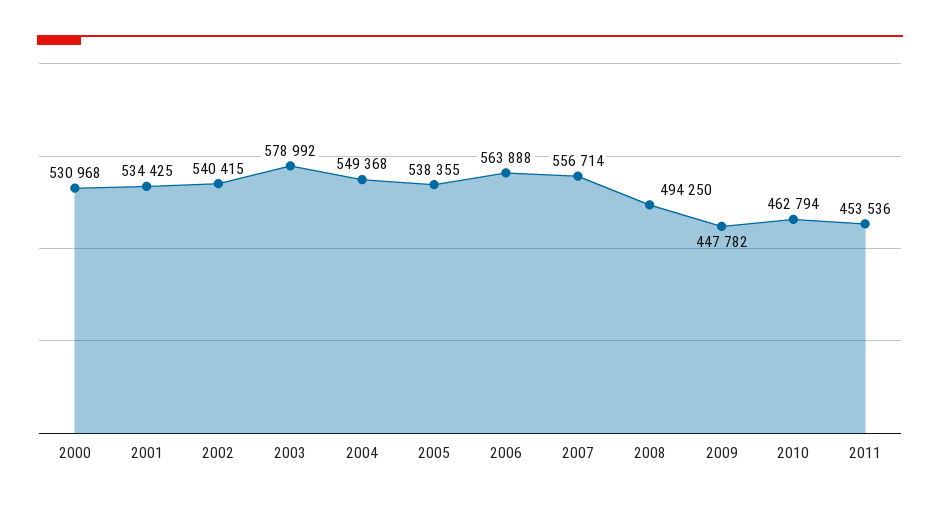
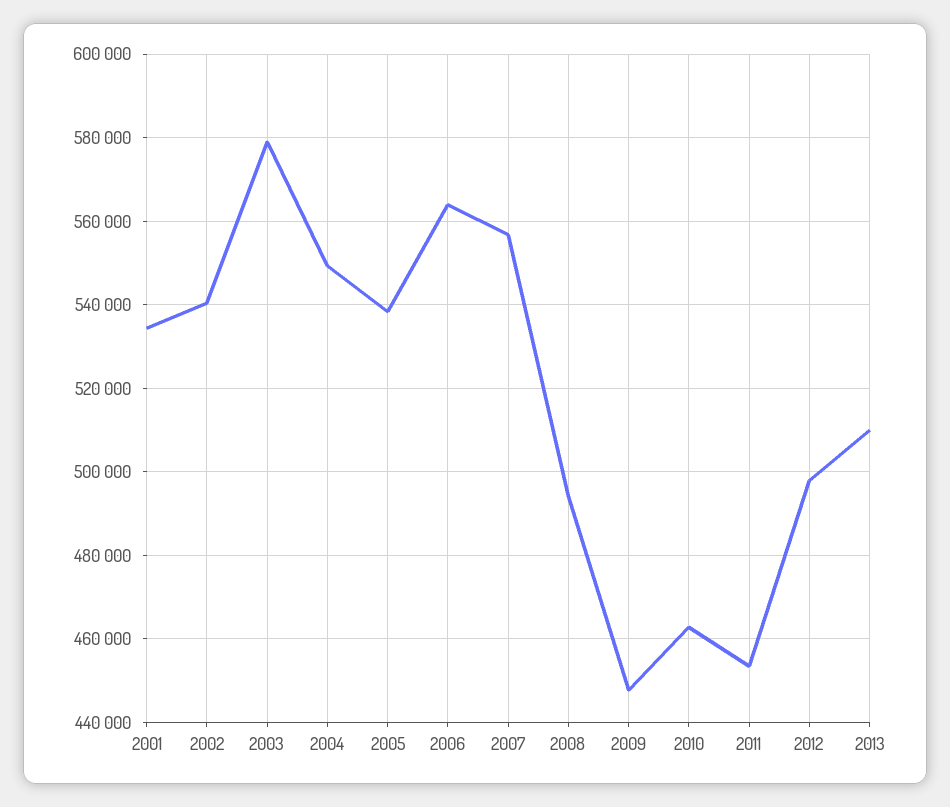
2000: 530968 -> none
2012: none -> 498000
2013: none -> 510000

